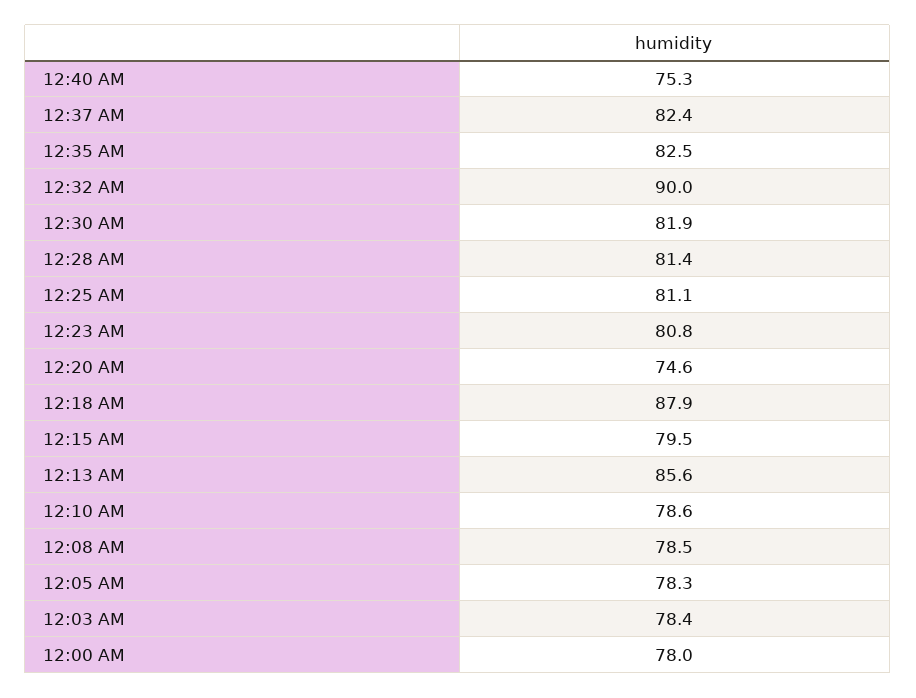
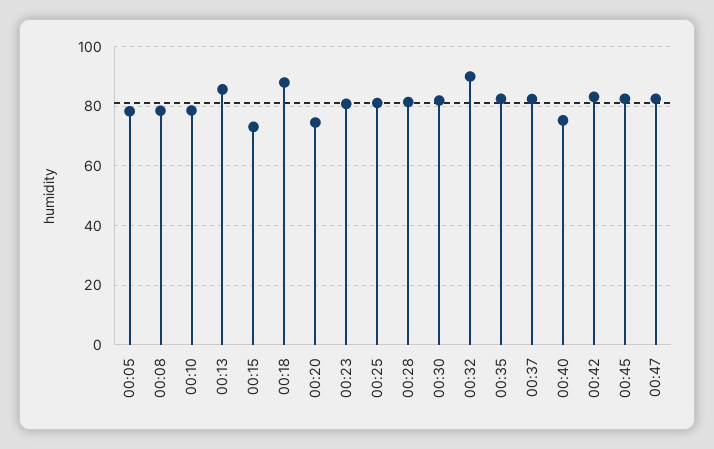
12:15 AM: 79.5 -> 72.5
12:03 AM: 78.4 -> none
12:00 AM: 78 -> none
00:42: none -> 82.5
00:45: none -> 82.5
00:47: none -> 82.5

